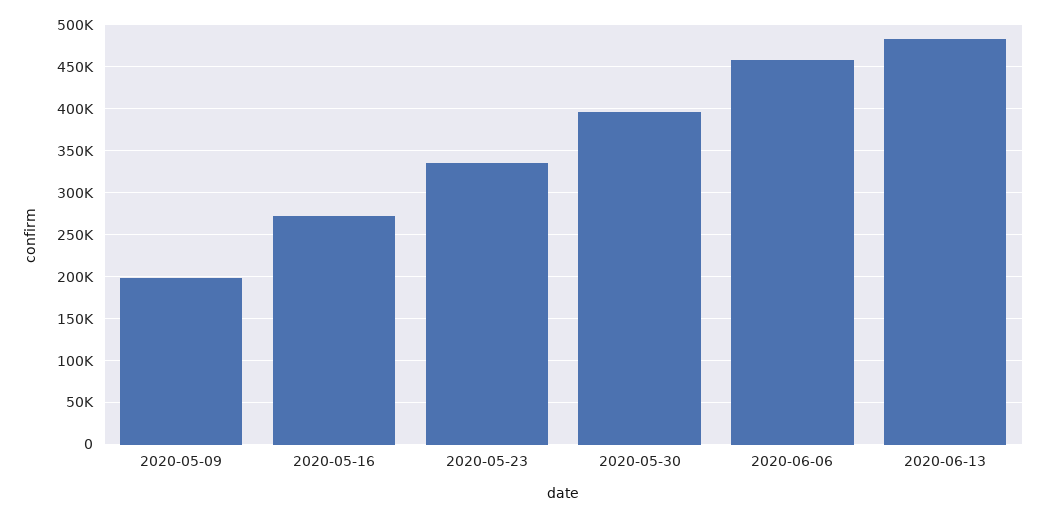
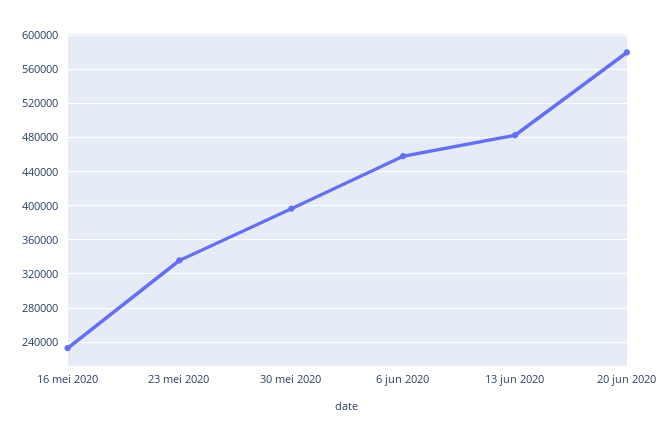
2020-05-09: 200000 -> none
2020-05-16: 270000 -> 230000
20 jun 2020: none -> 580000

